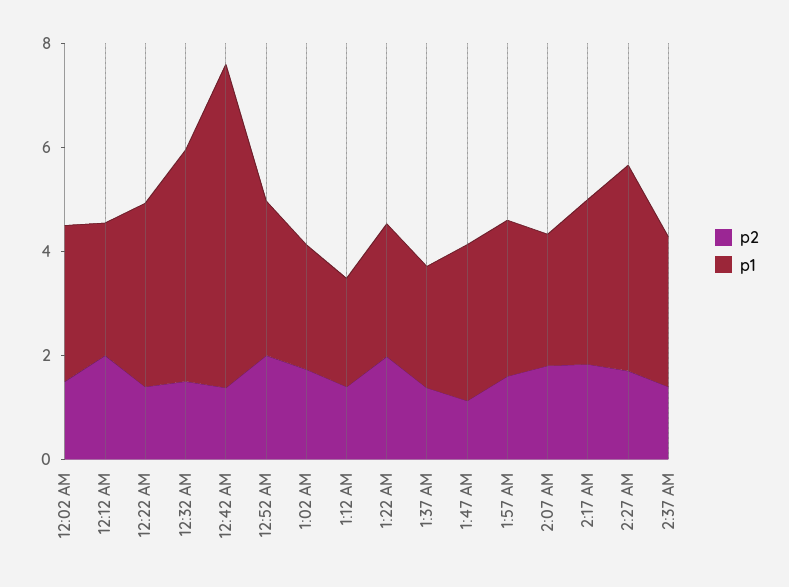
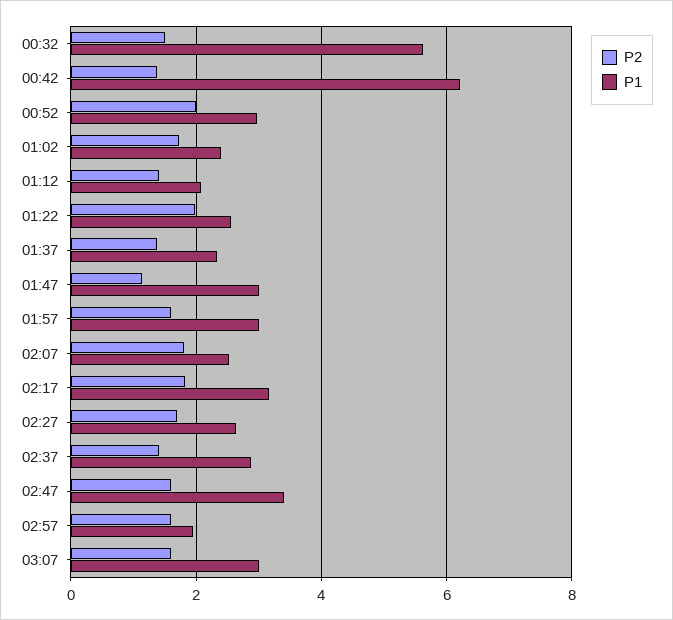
p2, 12:02 AM: 1.5 -> none
p1, 12:02 AM: 3 -> none
p2, 12:12 AM: 2 -> none
p1, 12:12 AM: 2.5 -> none
p2, 12:22 AM: 1.5 -> none
p1, 12:22 AM: 3.5 -> none
p1, 12:32 AM: 4.5 -> 5.6
p1, 2:27 AM: 4 -> 2.6
p2, 02:47: none -> 1.6
p1, 02:47: none -> 3.4
p2, 02:57: none -> 1.6
p1, 02:57: none -> 2
p2, 03:07: none -> 1.6
p1, 03:07: none -> 3

